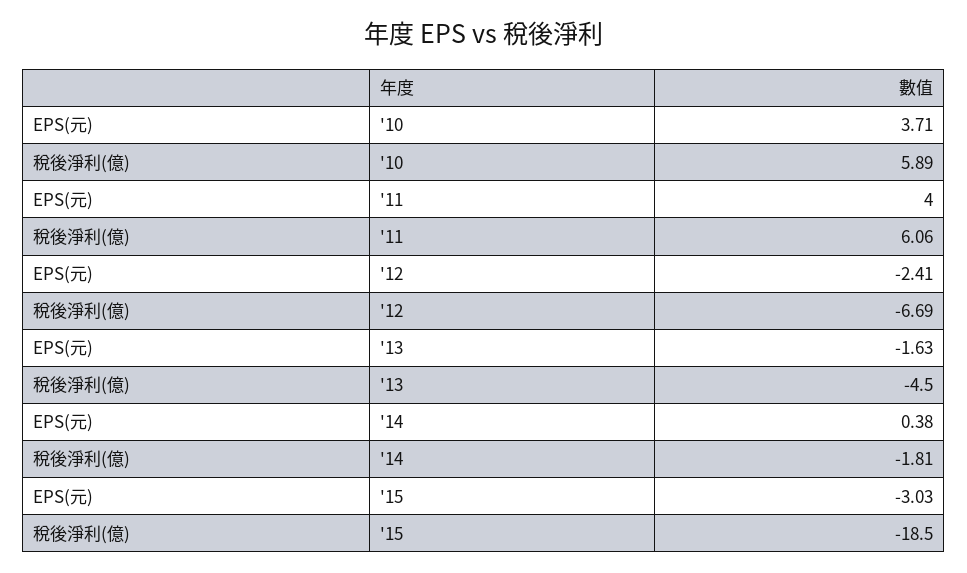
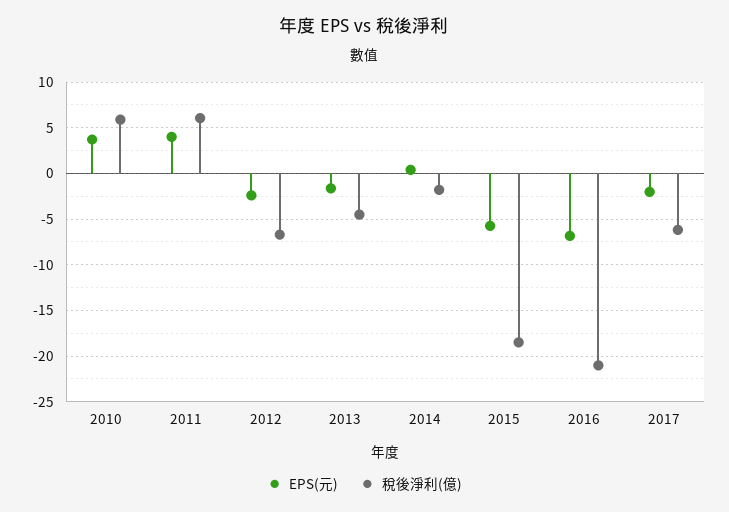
EPS(元), '15: -3.03 -> -6
EPS(元), 2016: none -> -7
稅後淨利(億), 2016: none -> -21
EPS(元), 2017: none -> -2
稅後淨利(億), 2017: none -> -6

